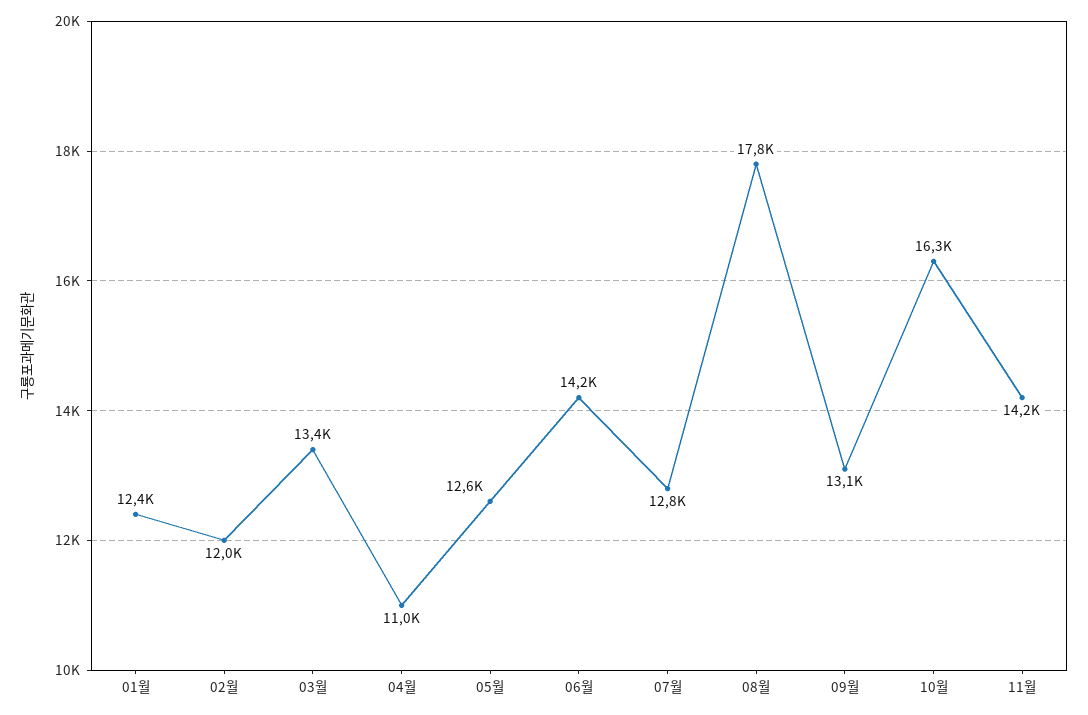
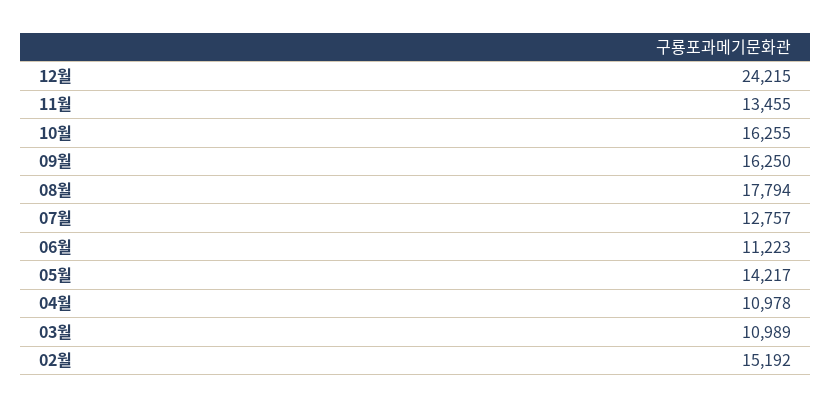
01월: 12400 -> none
02월: 12000 -> 15192
03월: 13400 -> 10989
05월: 12600 -> 14217
06월: 14200 -> 11223
09월: 13100 -> 16250
11월: 14200 -> 13455
12월: none -> 24215

